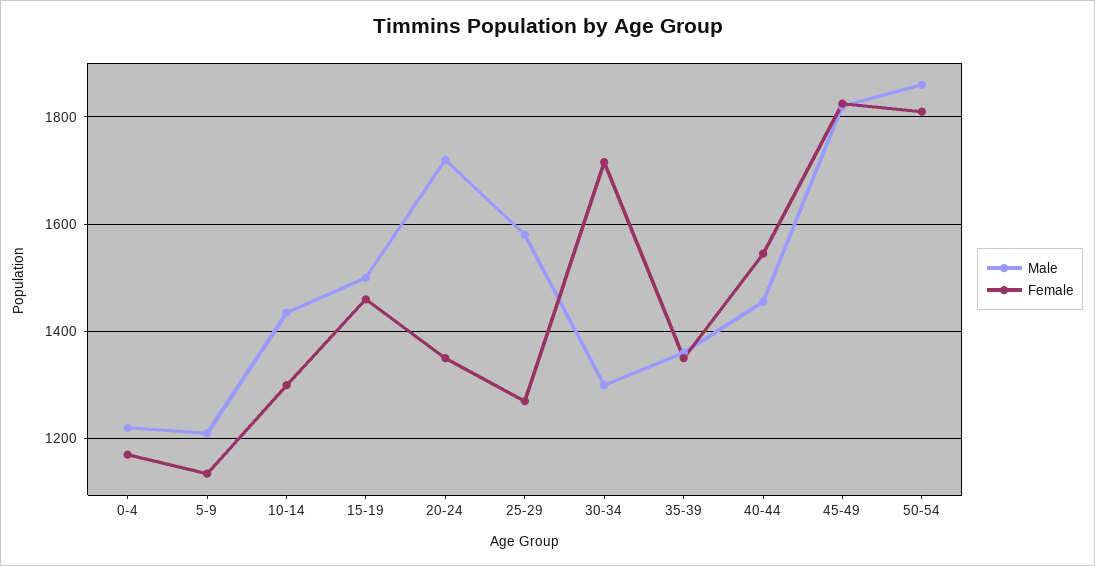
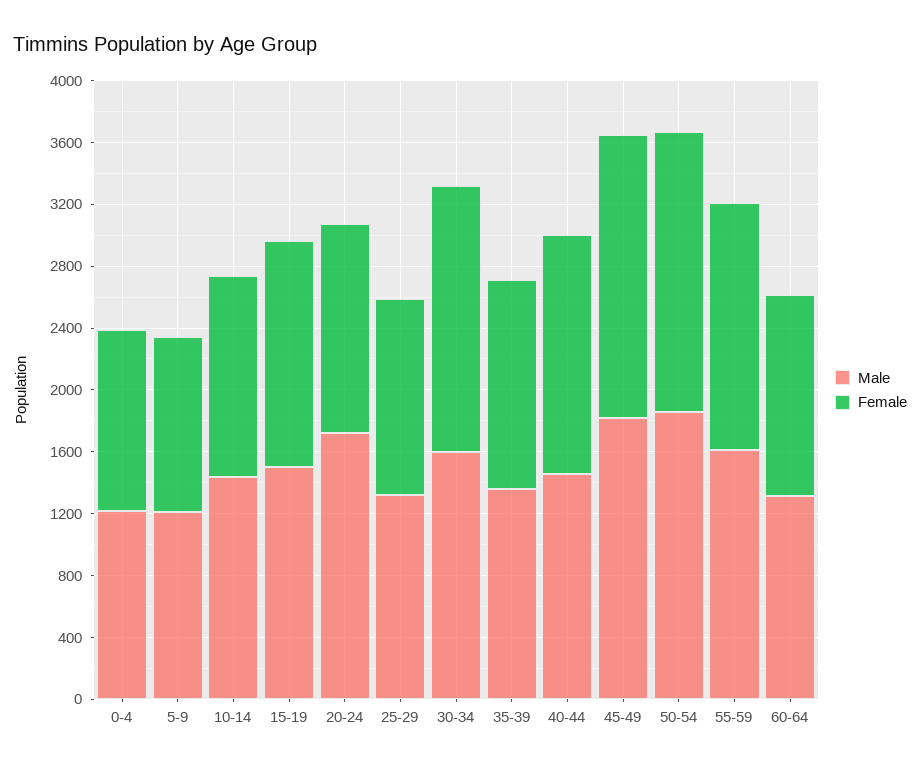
Male, 25-29: 1580 -> 1300
Male, 30-34: 1300 -> 1600
Male, 55-59: none -> 1600
Female, 55-59: none -> 1600
Male, 60-64: none -> 1300
Female, 60-64: none -> 1300

